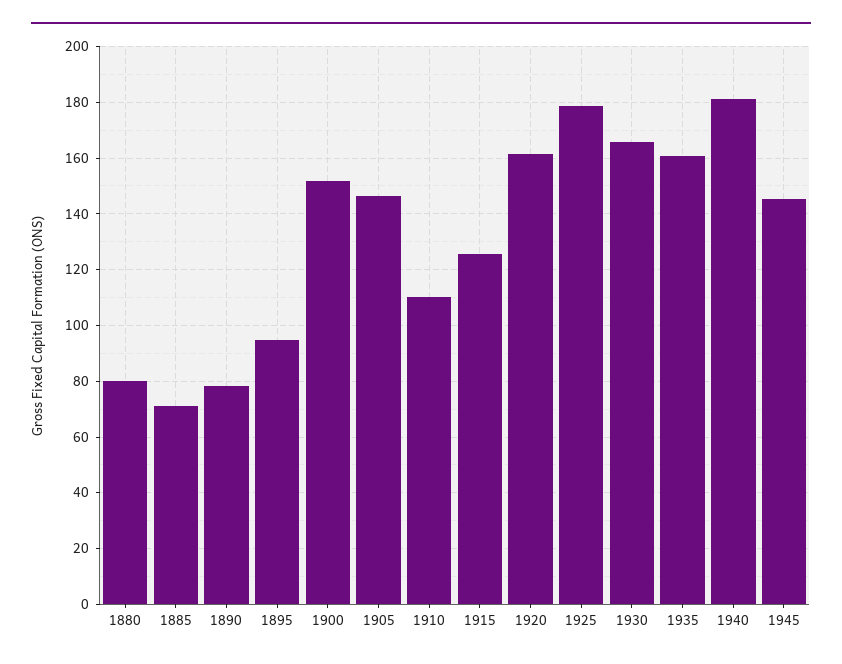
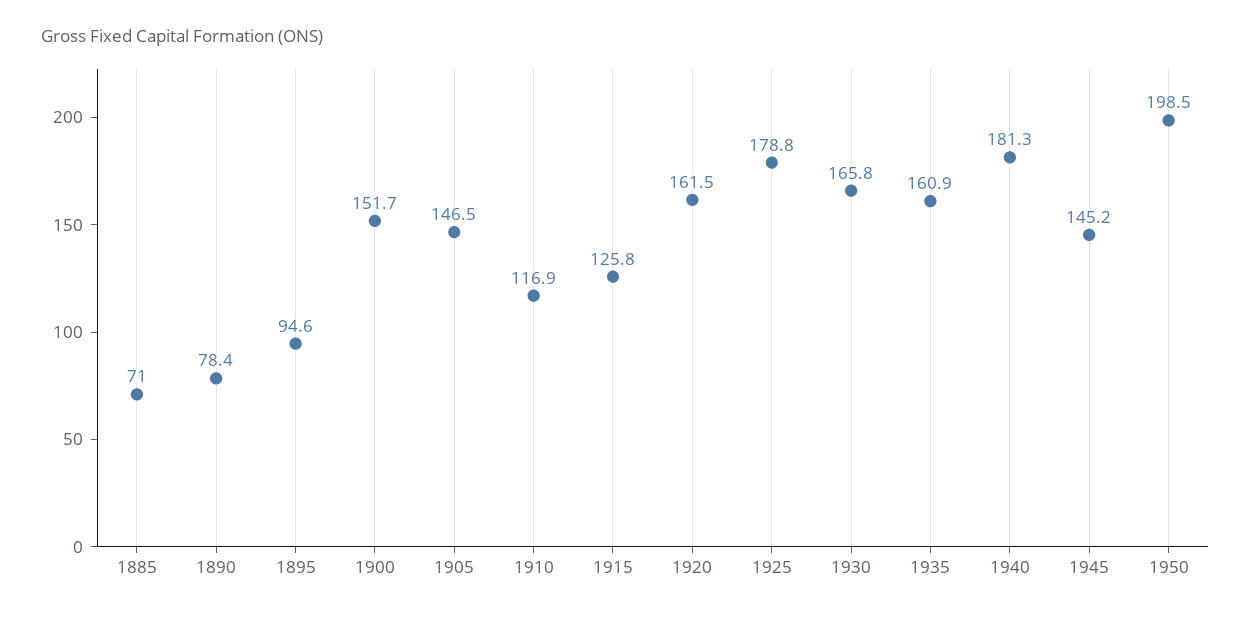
1880: 80 -> none
1910: 110 -> 116.9
1950: none -> 198.5

